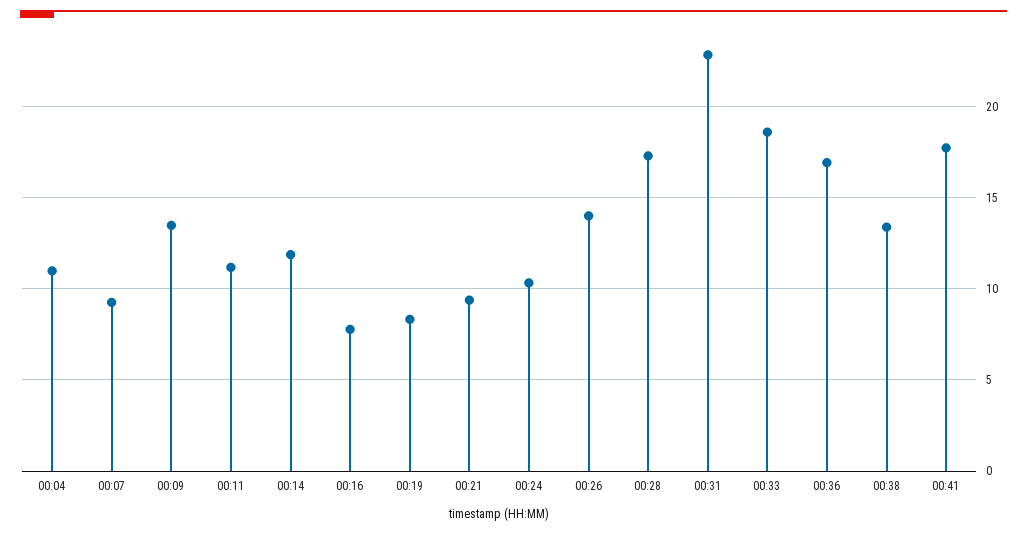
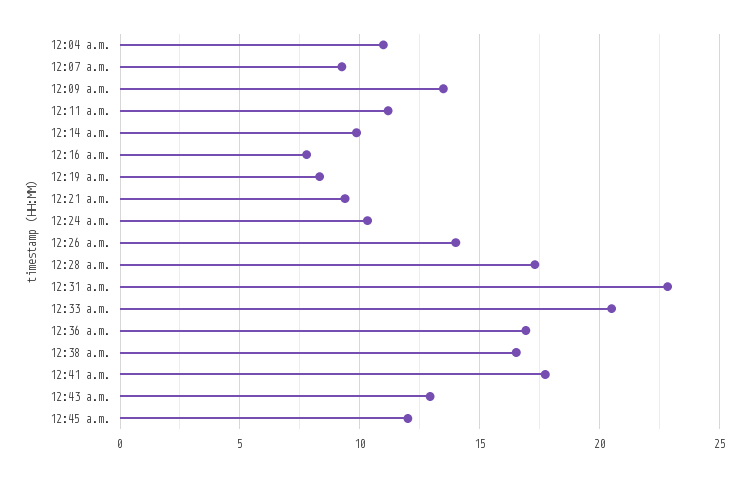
00:14: 12 -> 10
00:33: 18.5 -> 20.5
00:38: 13.5 -> 16.5
12:43 a.m.: none -> 13
12:45 a.m.: none -> 12

